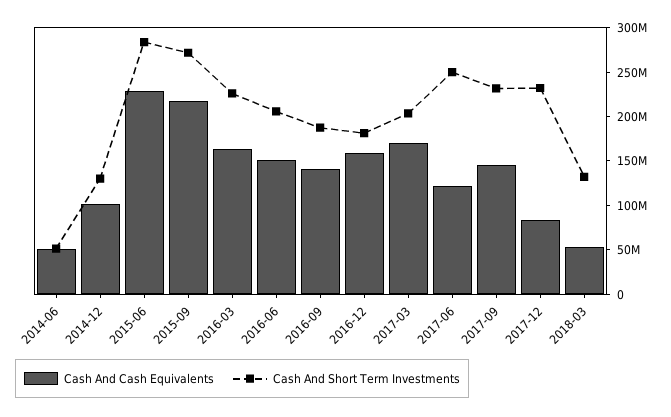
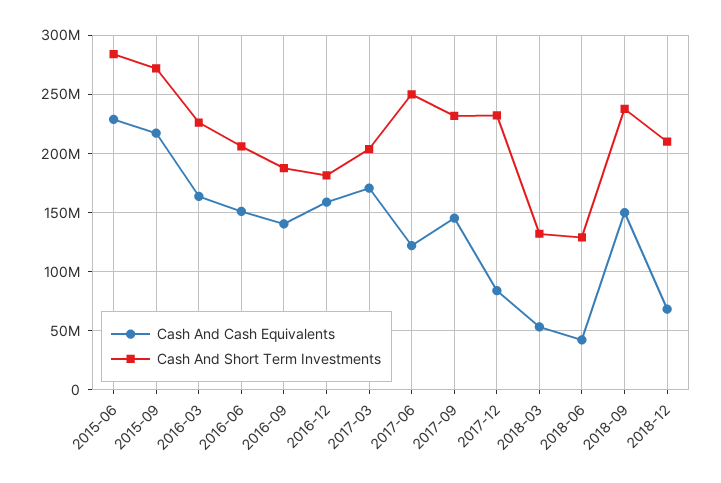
Cash And Cash Equivalents, 2014-06: 50000000 -> none
Cash And Short Term Investments, 2014-06: 50000000 -> none
Cash And Cash Equivalents, 2014-12: 100000000 -> none
Cash And Short Term Investments, 2014-12: 130000000 -> none
Cash And Cash Equivalents, 2018-06: none -> 40000000
Cash And Short Term Investments, 2018-06: none -> 130000000
Cash And Cash Equivalents, 2018-09: none -> 150000000
Cash And Short Term Investments, 2018-09: none -> 240000000
Cash And Cash Equivalents, 2018-12: none -> 70000000
Cash And Short Term Investments, 2018-12: none -> 210000000

